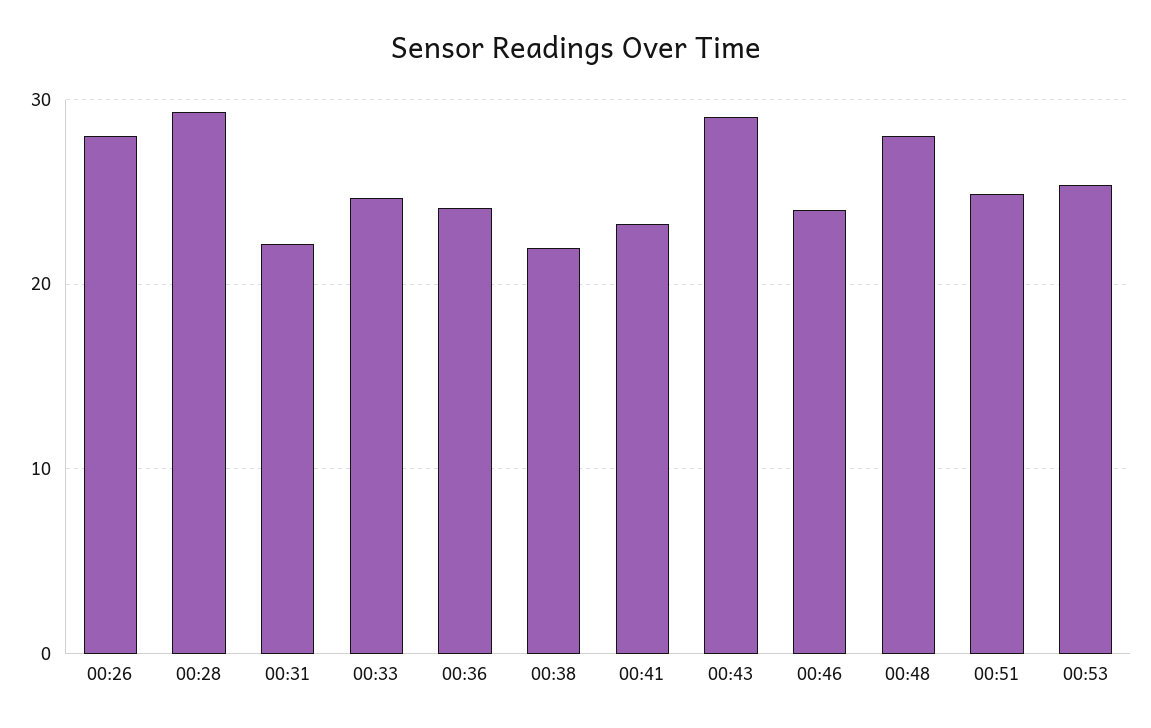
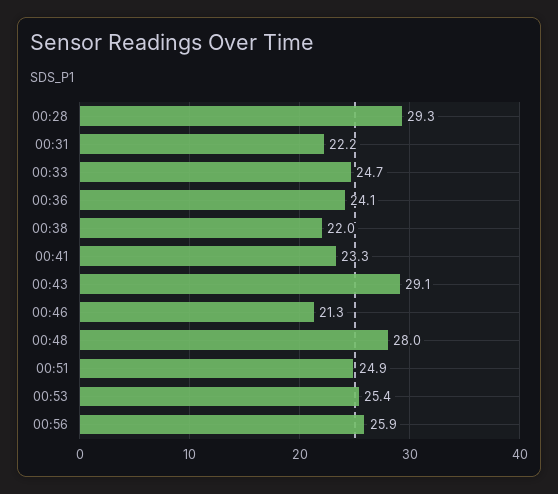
00:26: 28 -> none
00:46: 24 -> 21.3
00:56: none -> 25.9

